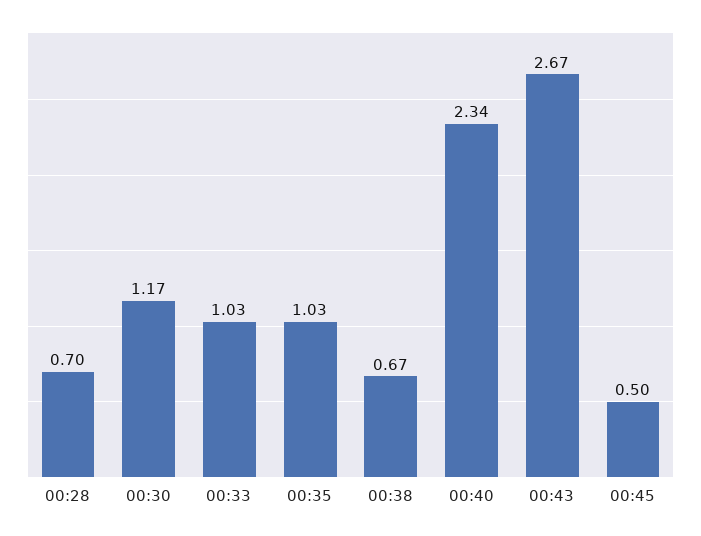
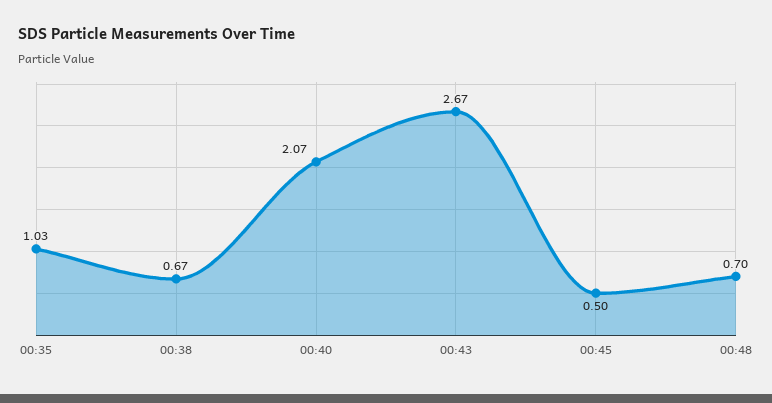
00:28: 0.7 -> none
00:30: 1.17 -> none
00:33: 1.03 -> none
00:40: 2.34 -> 2.07
00:48: none -> 0.7

